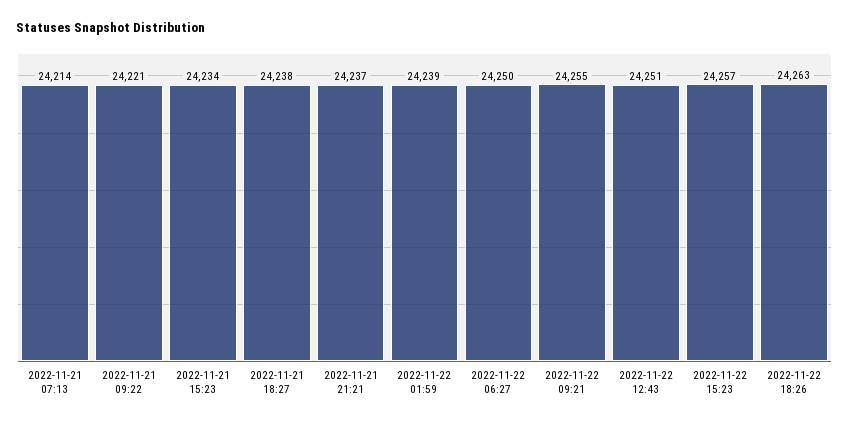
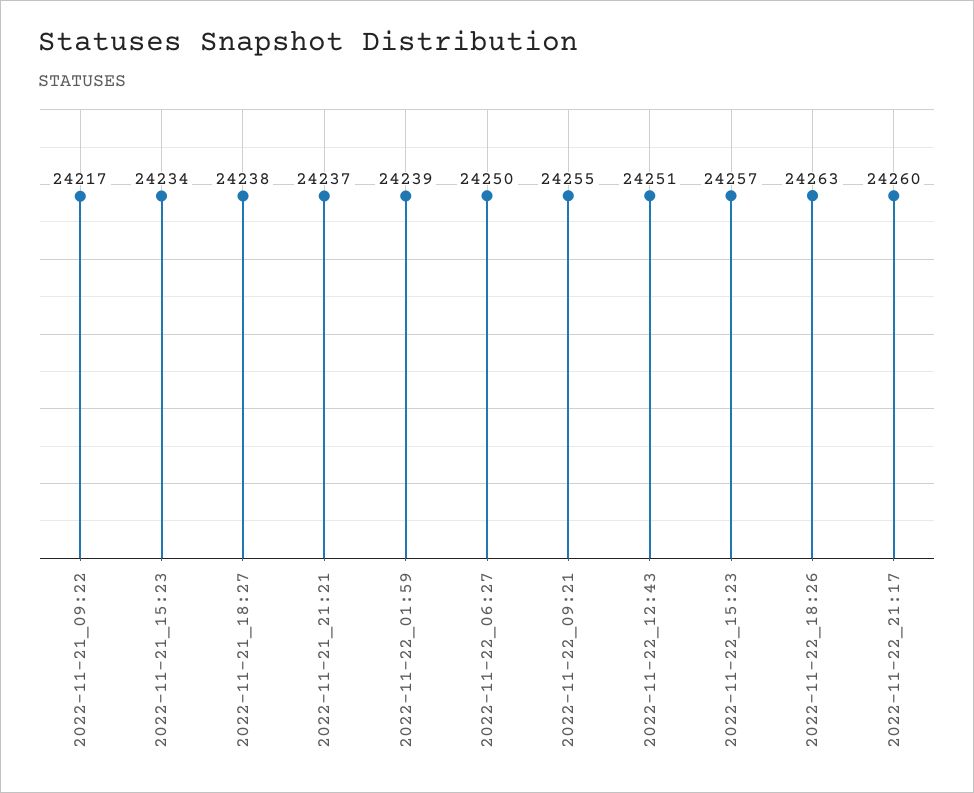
2022-11-21 07:13: 24214 -> none
2022-11-21 09:22: 24221 -> 24217
2022-11-22_21:17: none -> 24260

